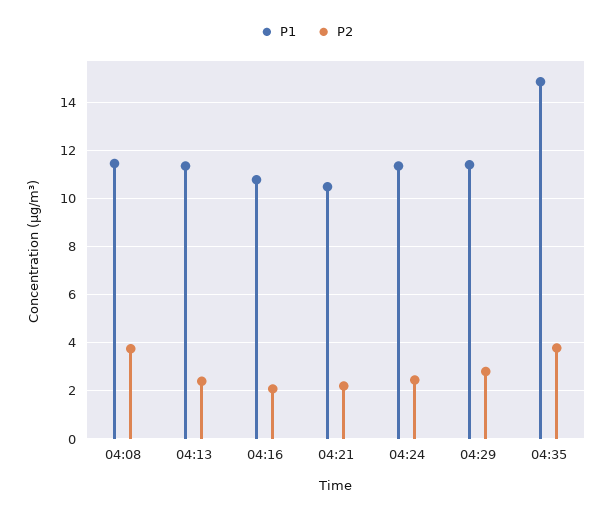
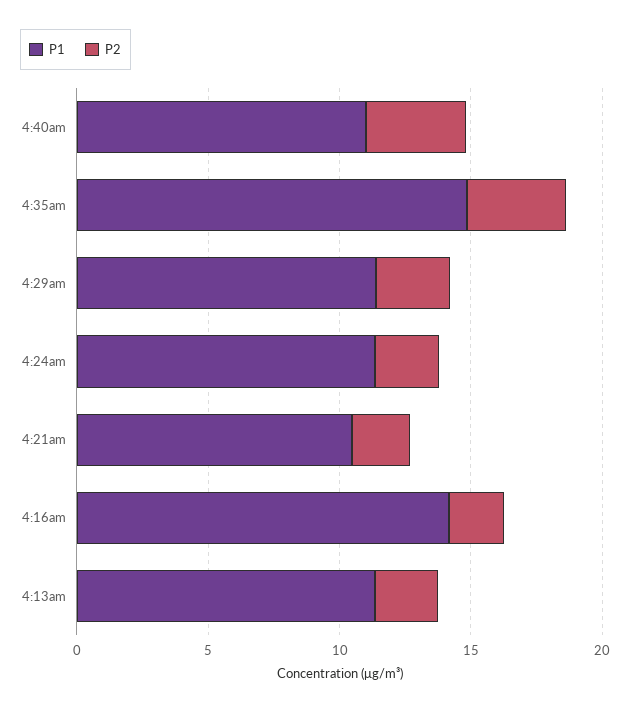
P1, 04:08: 11.5 -> none
P2, 04:08: 3.75 -> none
P1, 04:16: 10.75 -> 14
P1, 4:40am: none -> 11
P2, 4:40am: none -> 4

